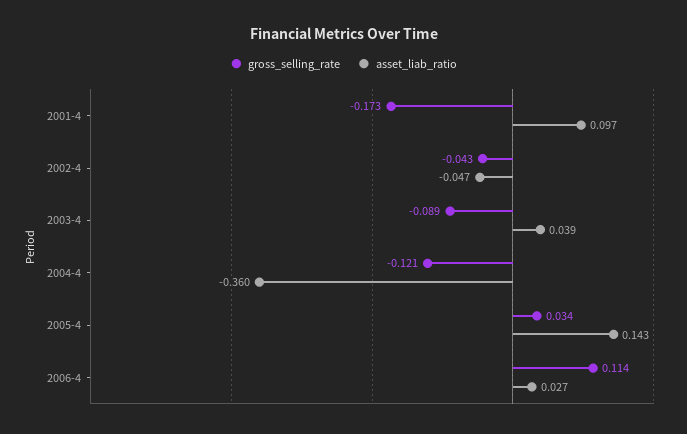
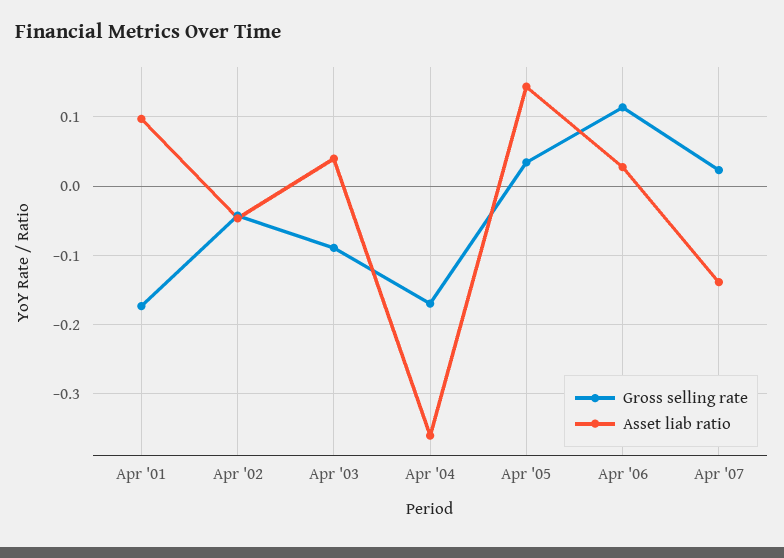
gross_selling_rate, 2004-4: -0.121 -> -0.17
gross_selling_rate, Apr '07: none -> 0.02
asset_liab_ratio, Apr '07: none -> -0.14

